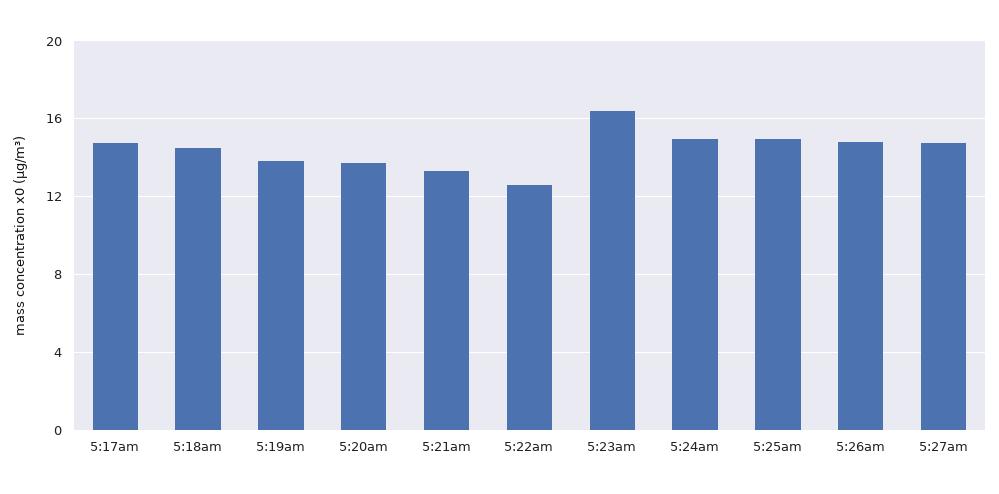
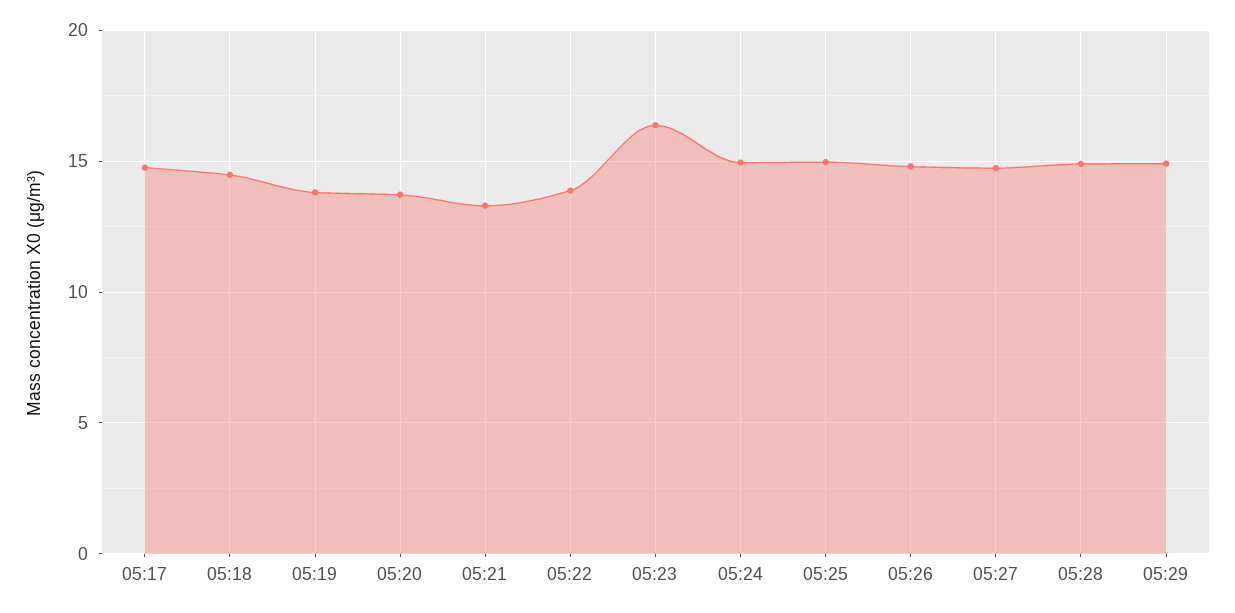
5:22am: 12.5 -> 14
05:28: none -> 15
05:29: none -> 15

